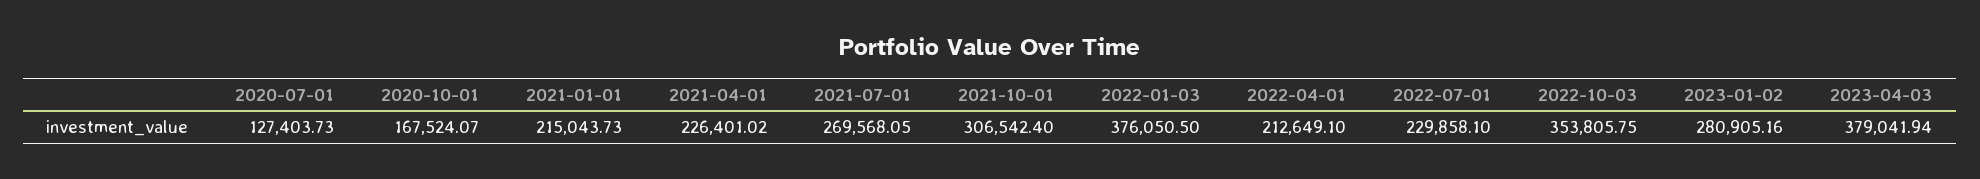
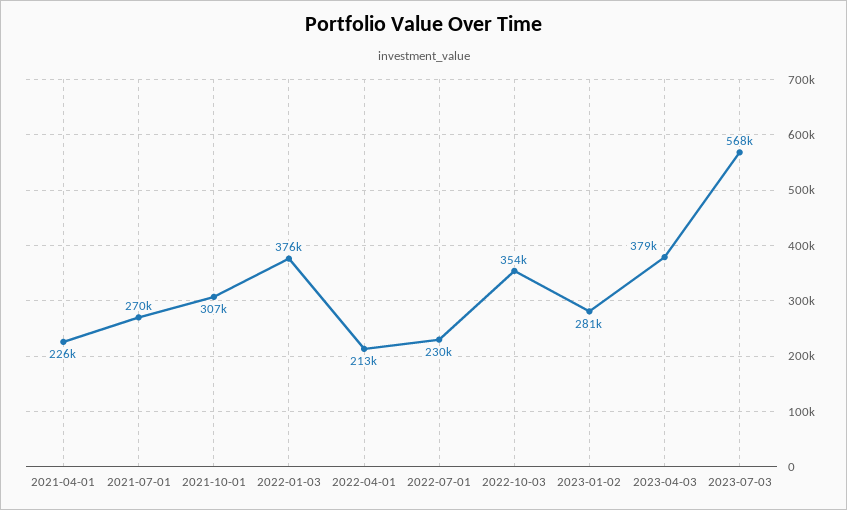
2020-07-01: 127403.73 -> none
2020-10-01: 167524.07 -> none
2021-01-01: 215043.73 -> none
2023-07-03: none -> 568000

